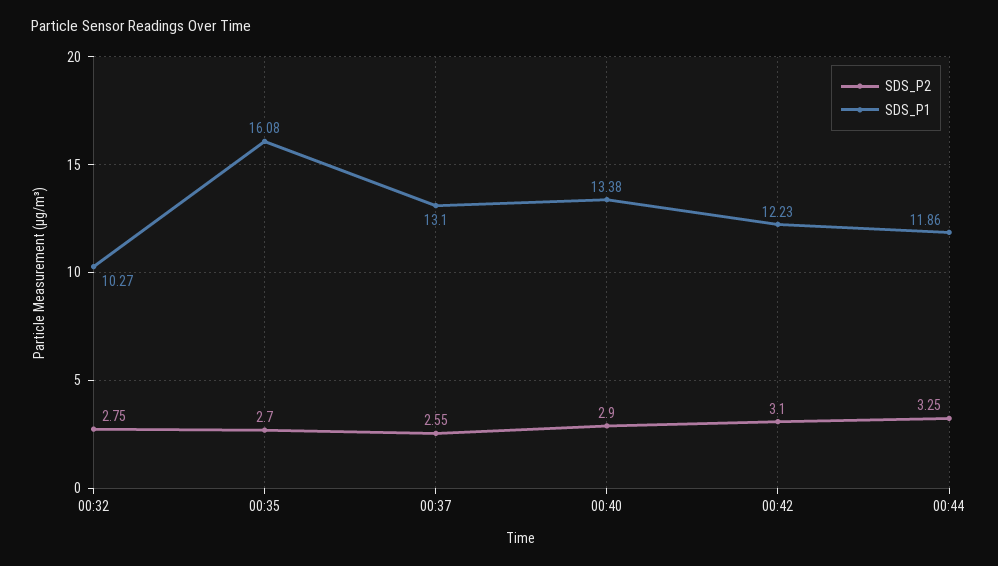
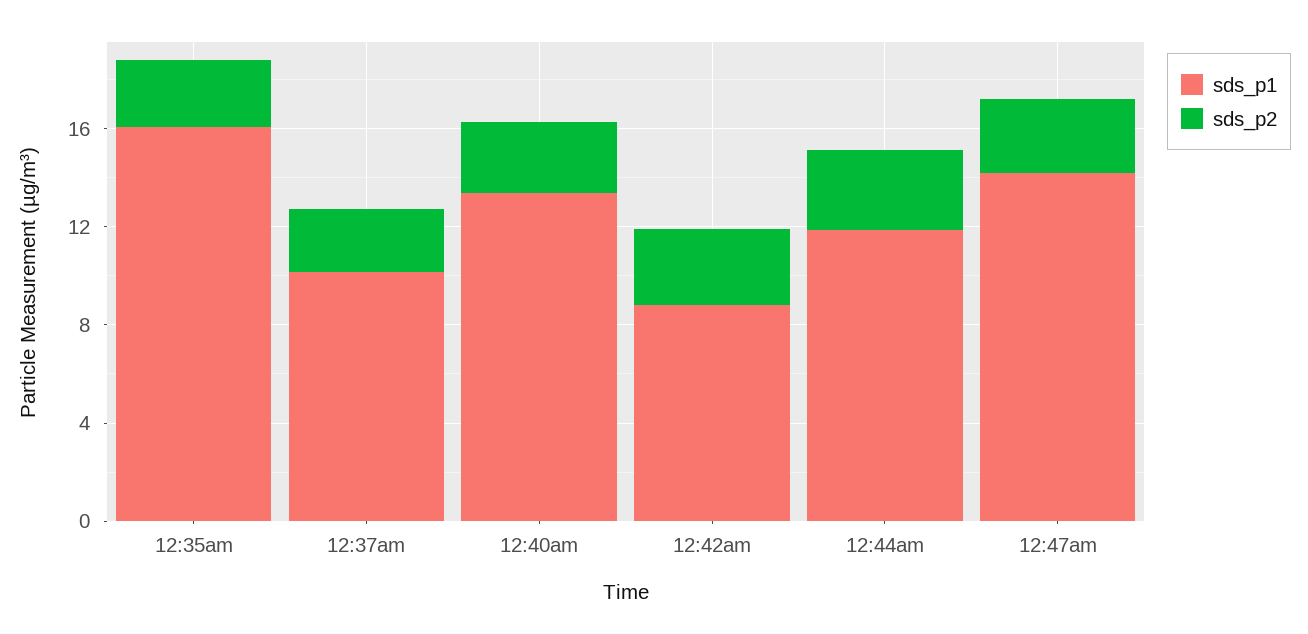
SDS_P2, 00:32: 2.75 -> none
SDS_P1, 00:32: 10.27 -> none
SDS_P1, 00:37: 13.1 -> 10
SDS_P1, 00:42: 12.23 -> 9
SDS_P1, 12:47am: none -> 14
SDS_P2, 12:47am: none -> 3

